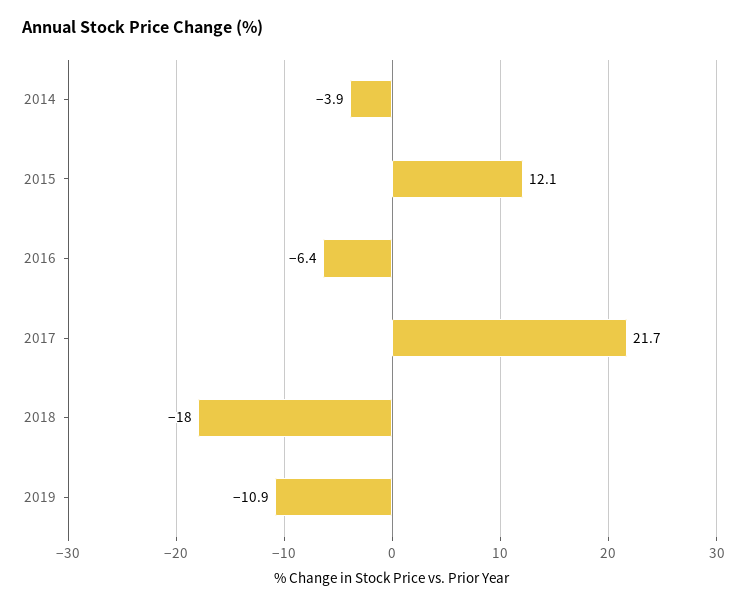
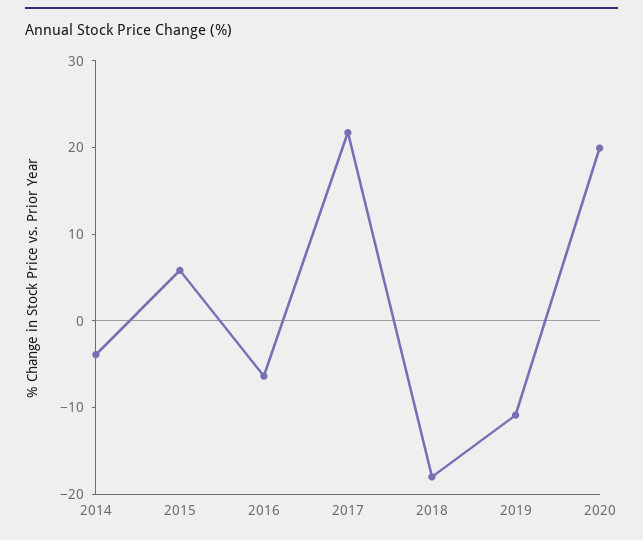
2015: 12.1 -> 6
2020: none -> 20

